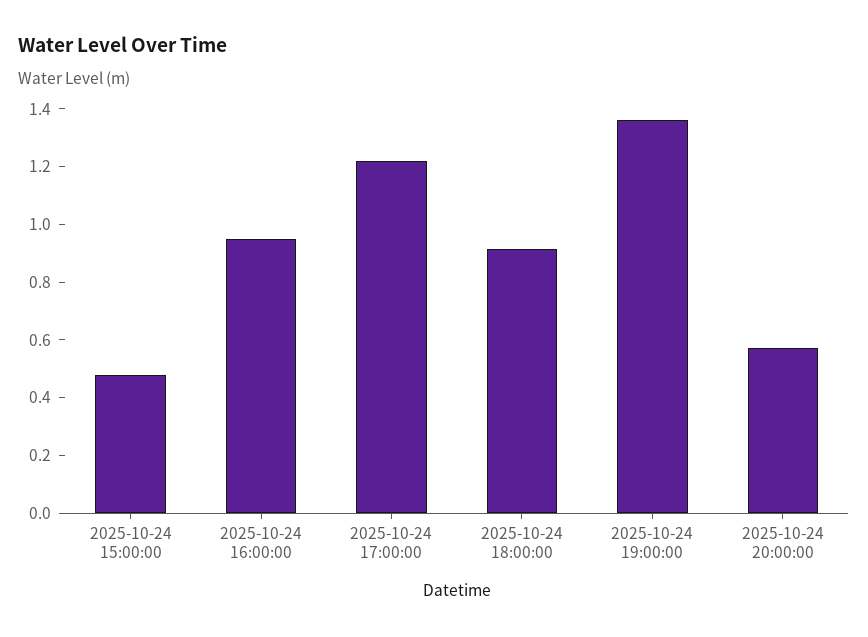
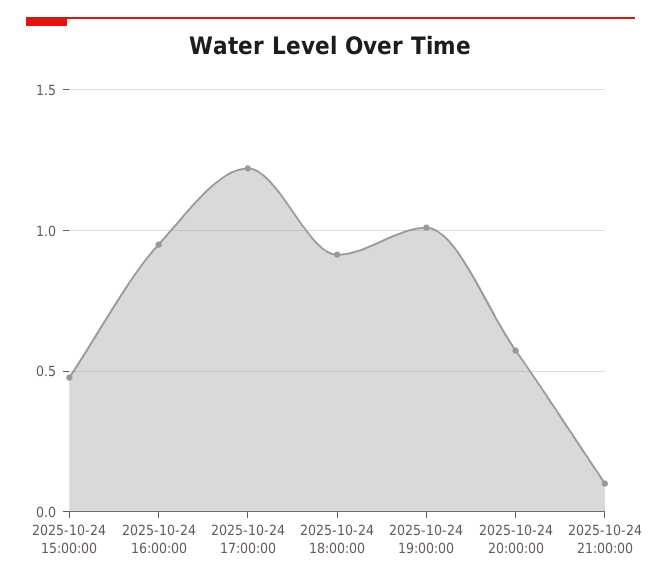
2025-10-24 19:00:00: 1.35 -> 1
2025-10-24 21:00:00: none -> 0.1

